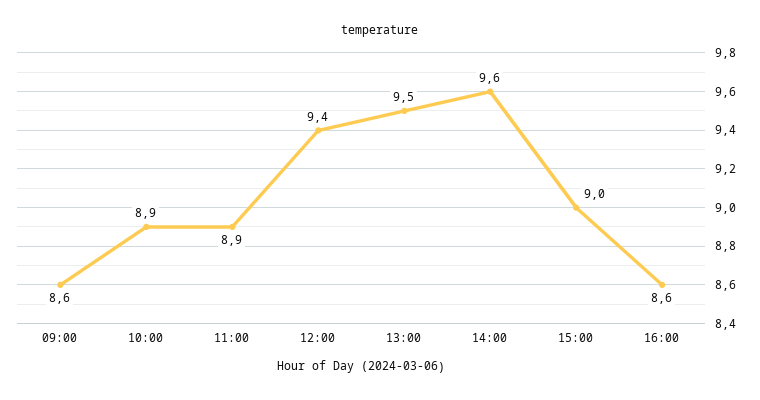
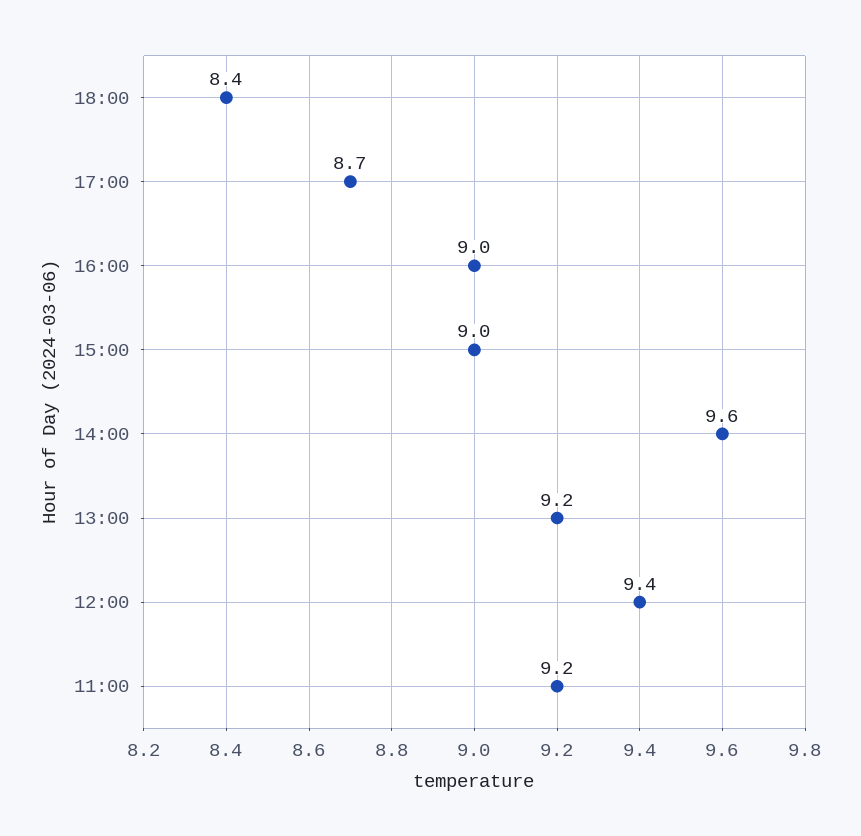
09:00: 8.6 -> none
10:00: 8.9 -> none
11:00: 8.9 -> 9.2
13:00: 9.5 -> 9.2
16:00: 8.6 -> 9
18:00: none -> 8.4
17:00: none -> 8.7

